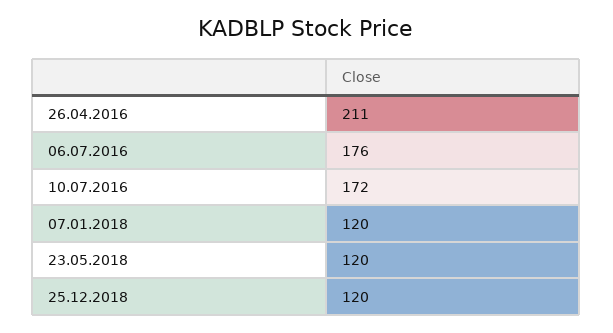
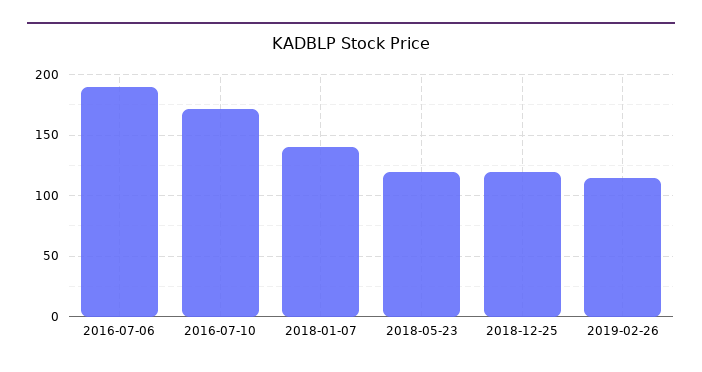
26.04.2016: 211 -> none
06.07.2016: 176 -> 190
07.01.2018: 120 -> 140
2019-02-26: none -> 115

